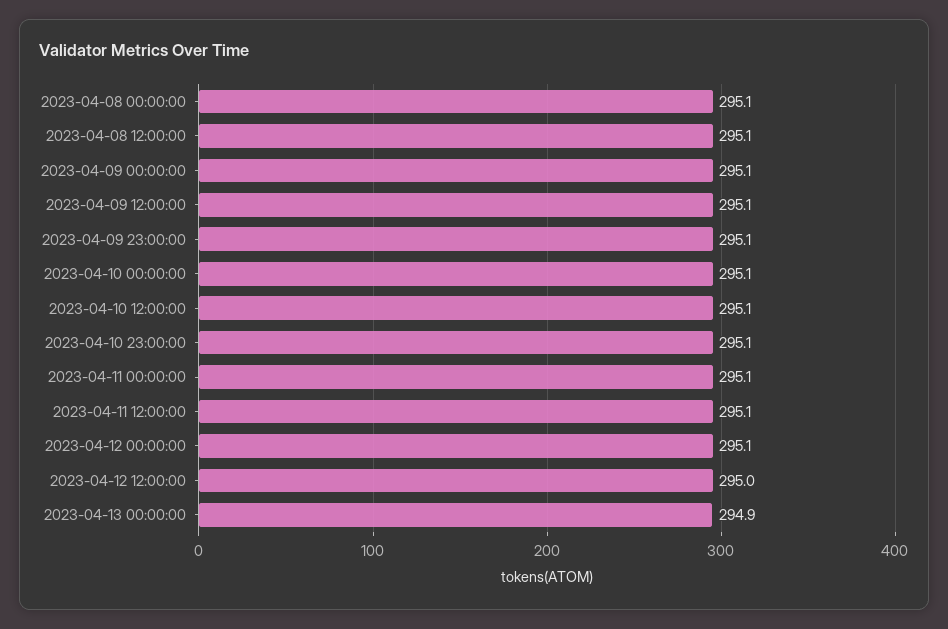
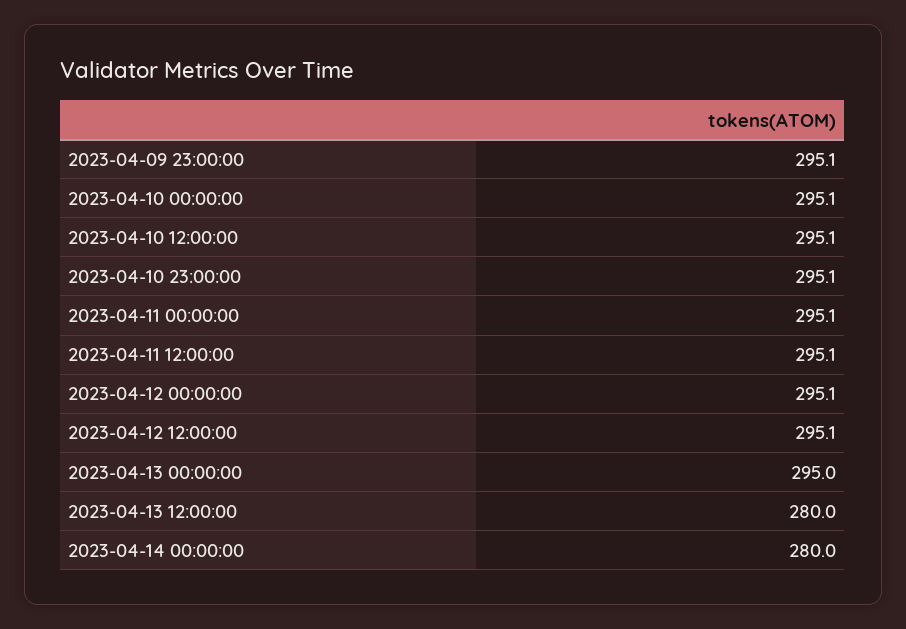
2023-04-08 00:00:00: 295.1 -> none
2023-04-08 12:00:00: 295.1 -> none
2023-04-09 00:00:00: 295.1 -> none
2023-04-09 12:00:00: 295.1 -> none
2023-04-12 12:00:00: 295 -> 295.1
2023-04-13 00:00:00: 294.9 -> 295
2023-04-13 12:00:00: none -> 280
2023-04-14 00:00:00: none -> 280

